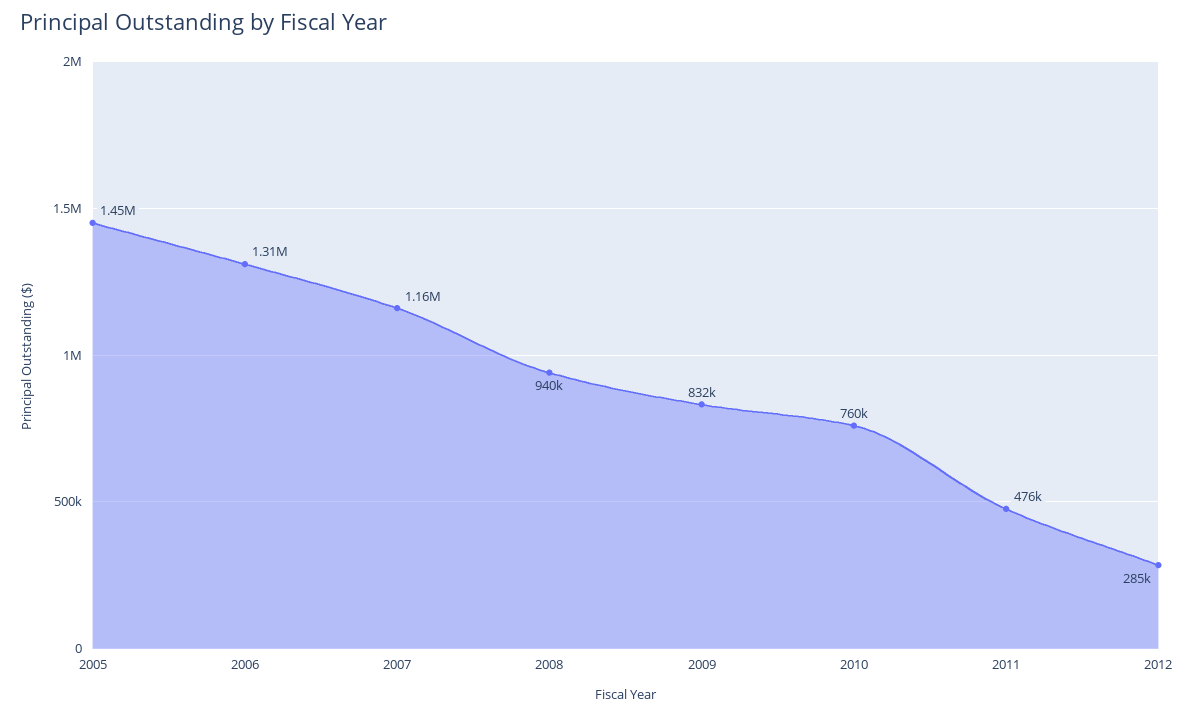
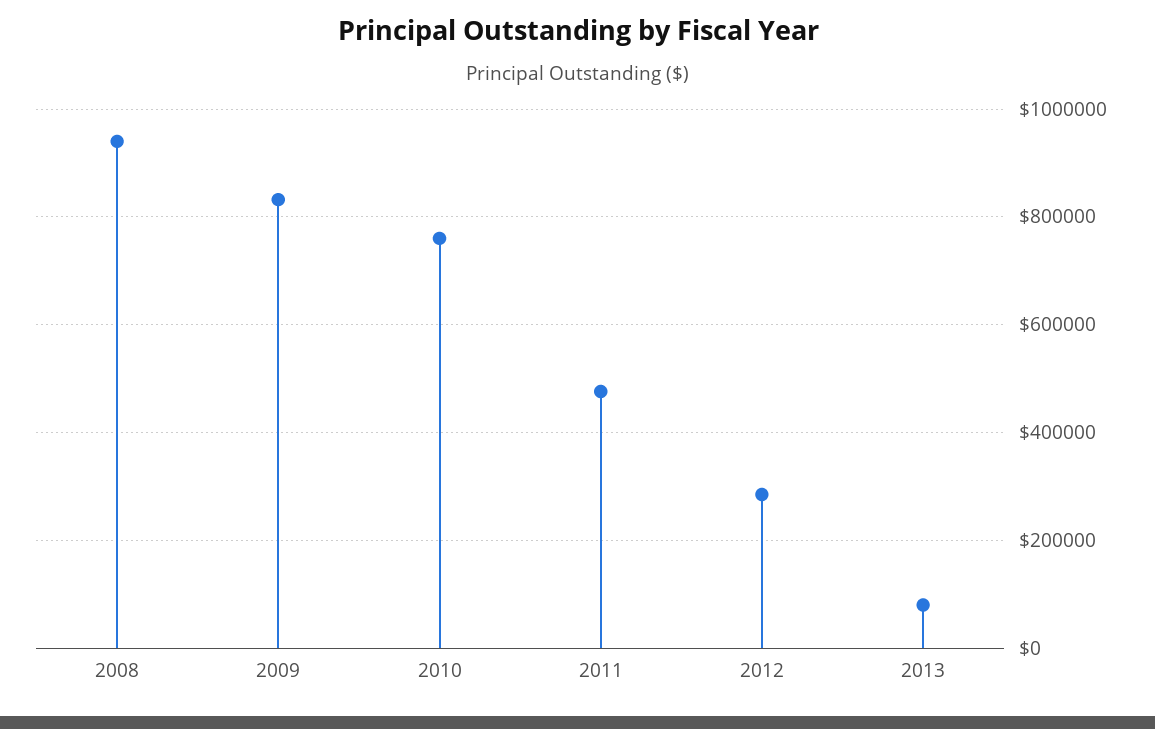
2005: 1450000 -> none
2006: 1310000 -> none
2007: 1160000 -> none
2013: none -> 80000

